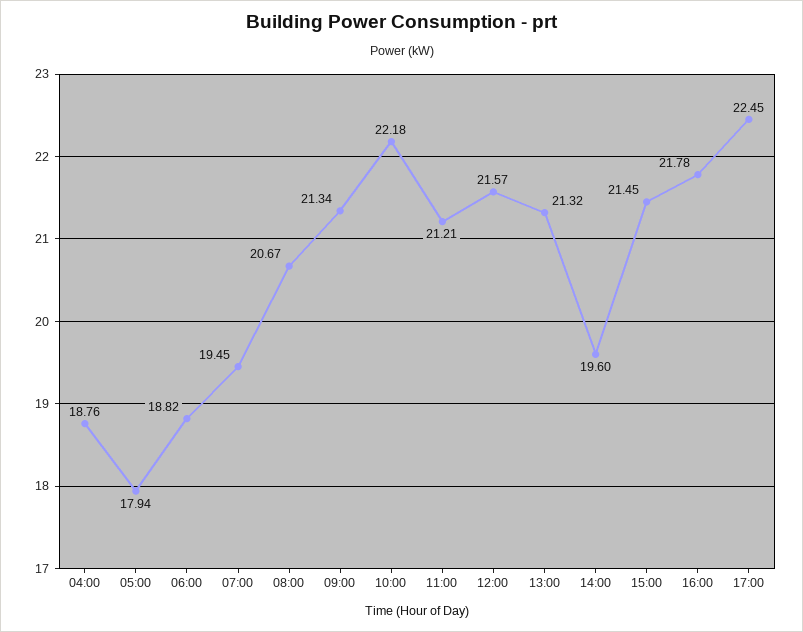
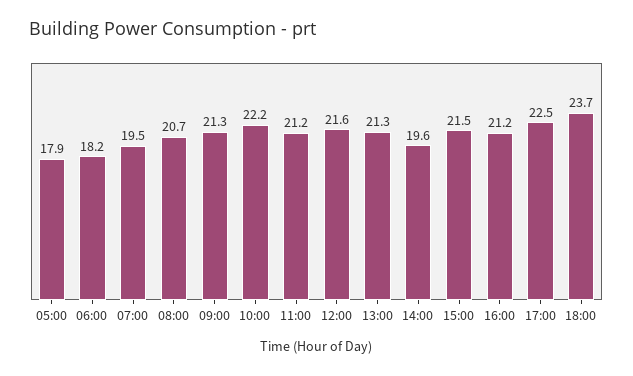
04:00: 18.76 -> none
06:00: 18.82 -> 18.2
16:00: 21.78 -> 21.2
18:00: none -> 23.7

